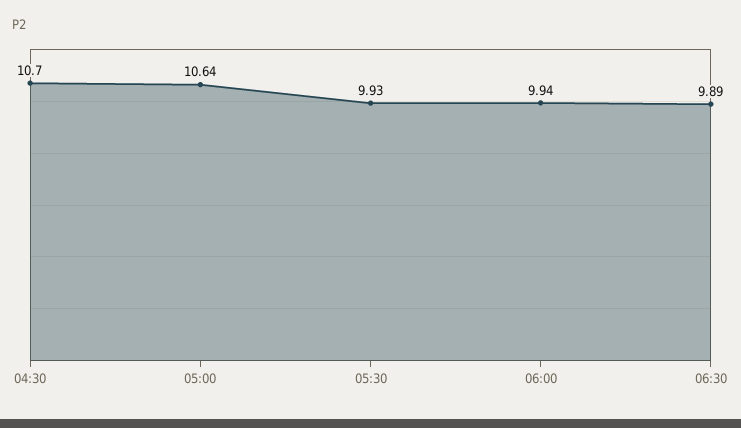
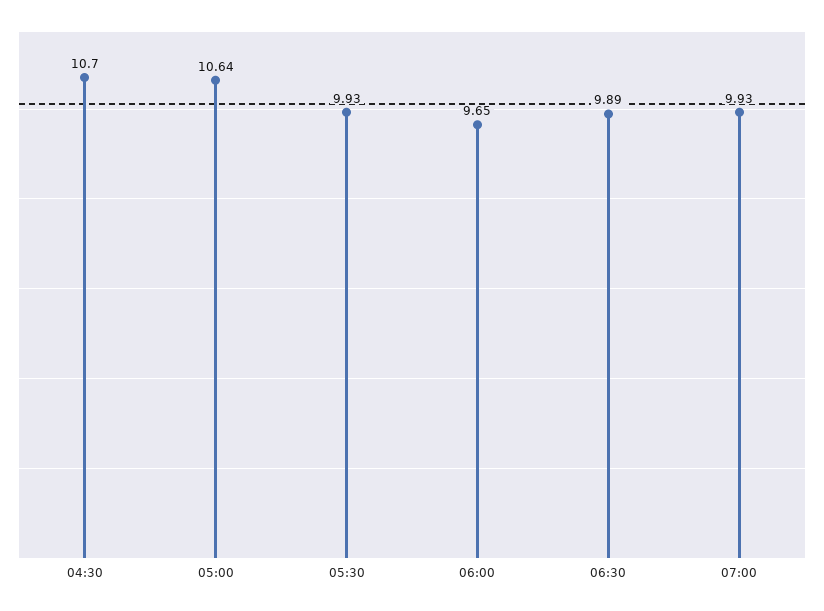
06:00: 9.94 -> 9.65
07:00: none -> 9.93

